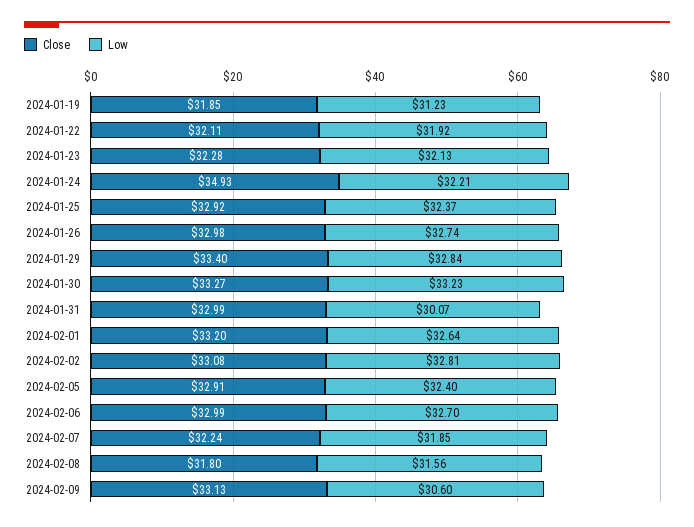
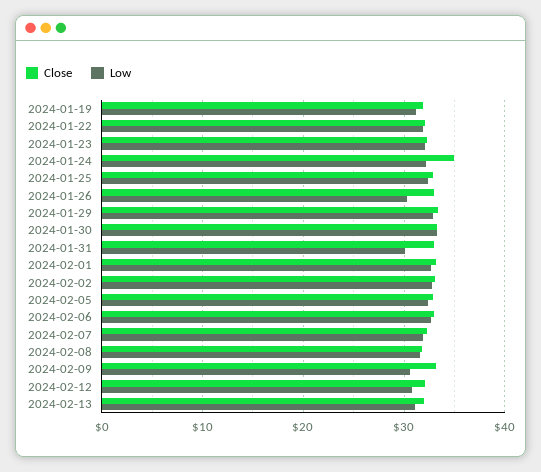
Low, 2024-01-26: 32.74 -> 30
Close, 2024-02-12: none -> 32
Low, 2024-02-12: none -> 31
Close, 2024-02-13: none -> 32
Low, 2024-02-13: none -> 31

